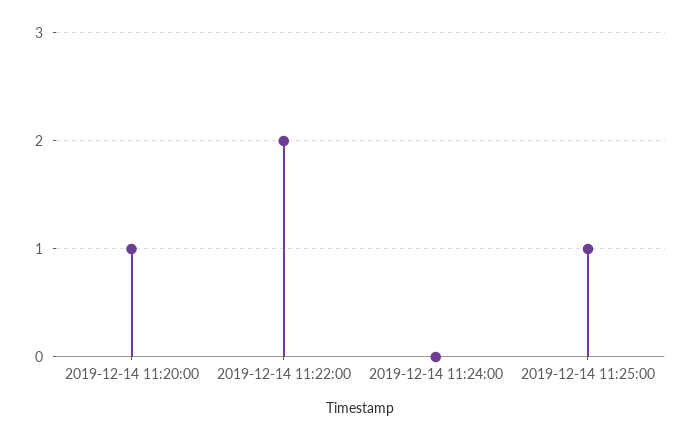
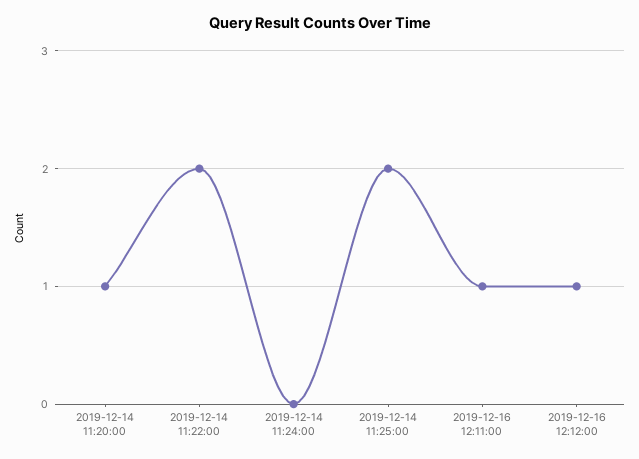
2019-12-14 11:25:00: 1 -> 2
2019-12-16 12:11:00: none -> 1
2019-12-16 12:12:00: none -> 1

